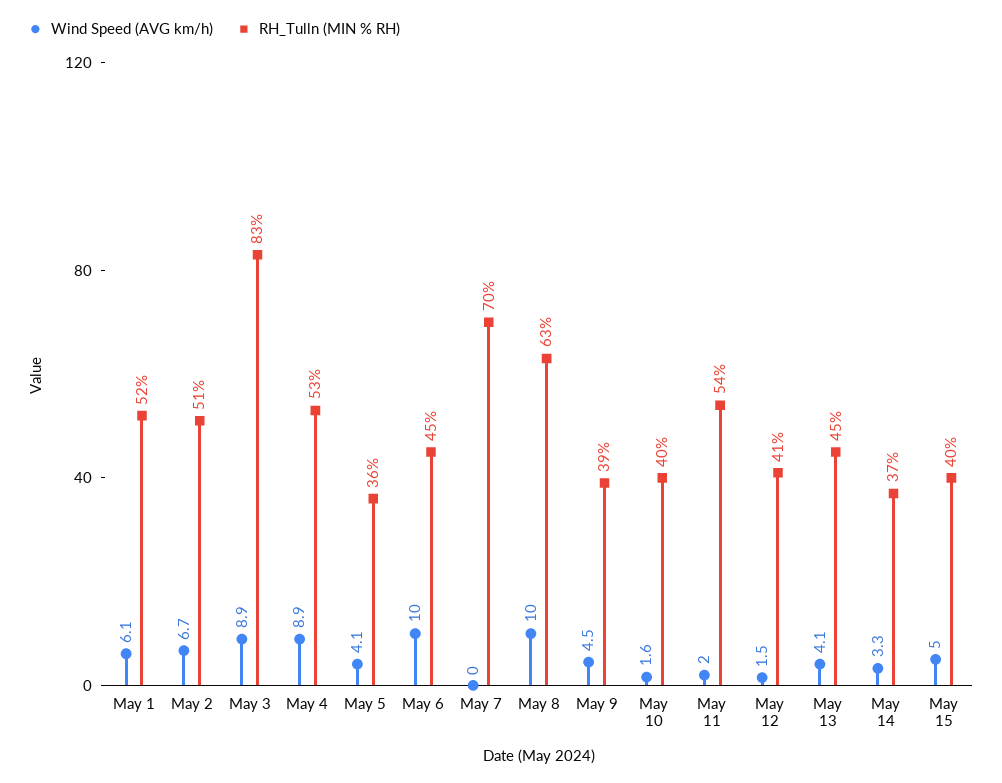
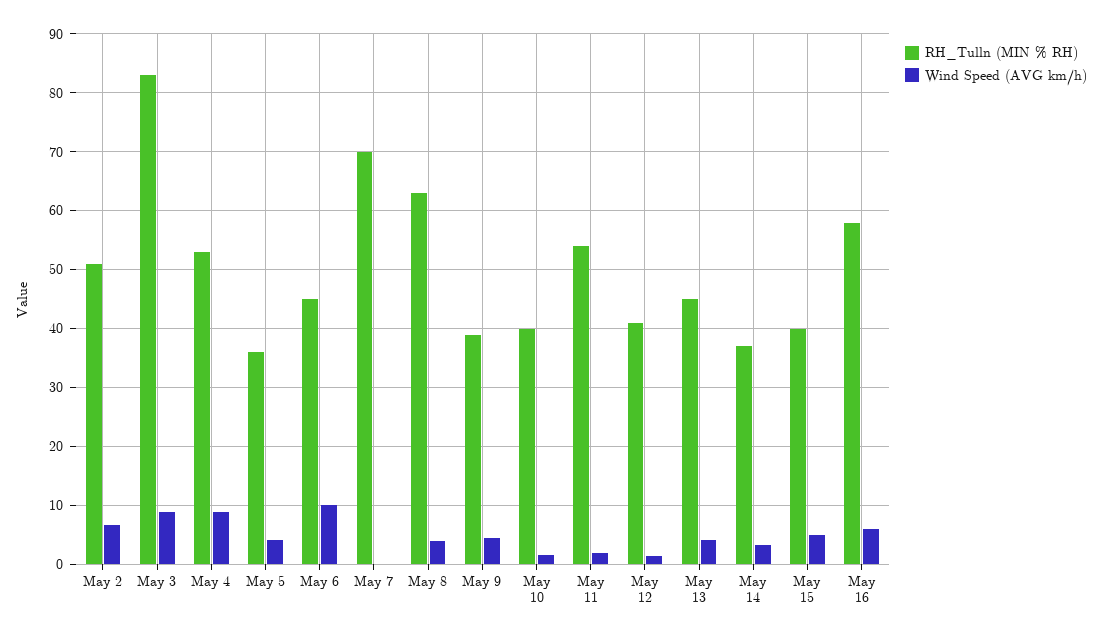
Wind Speed (AVG km/h), May 1: 6.1 -> none
RH_Tulln (MIN % RH), May 1: 52 -> none
Wind Speed (AVG km/h), May 8: 10 -> 4
RH_Tulln (MIN % RH), May 16: none -> 58
Wind Speed (AVG km/h), May 16: none -> 6

